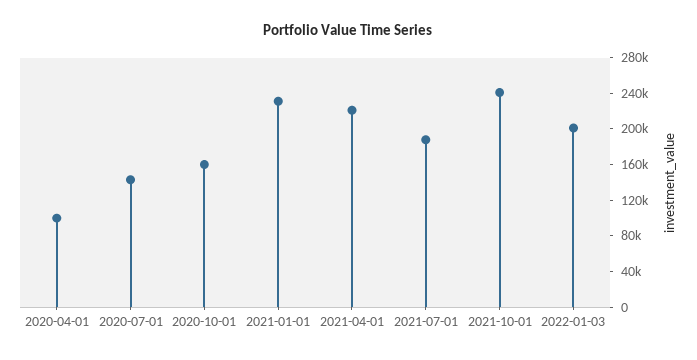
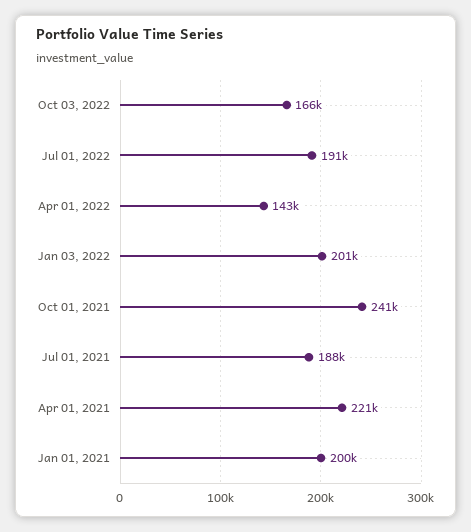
2020-04-01: 100000 -> none
2020-07-01: 140000 -> none
2020-10-01: 160000 -> none
2021-01-01: 230000 -> 200000
Oct 03, 2022: none -> 166000
Jul 01, 2022: none -> 191000
Apr 01, 2022: none -> 143000

